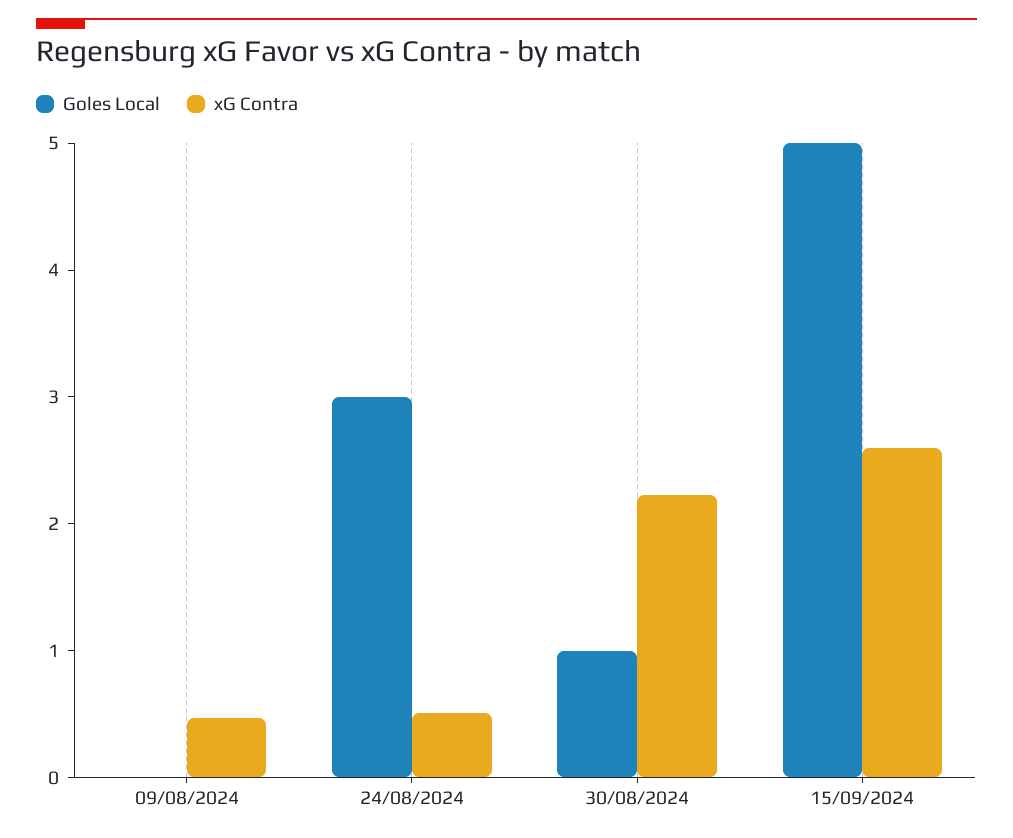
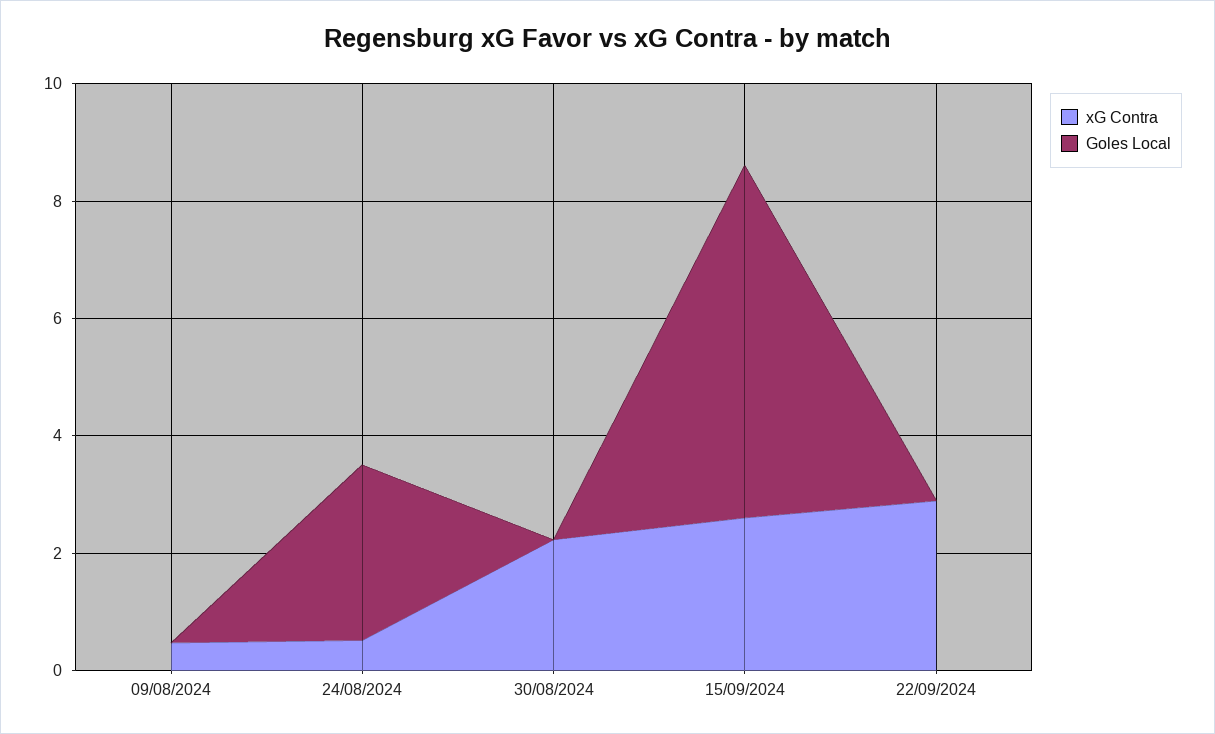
Goles Local, 30/08/2024: 1 -> 0
Goles Local, 15/09/2024: 5 -> 6
xG Contra, 22/09/2024: none -> 3
Goles Local, 22/09/2024: none -> 0

